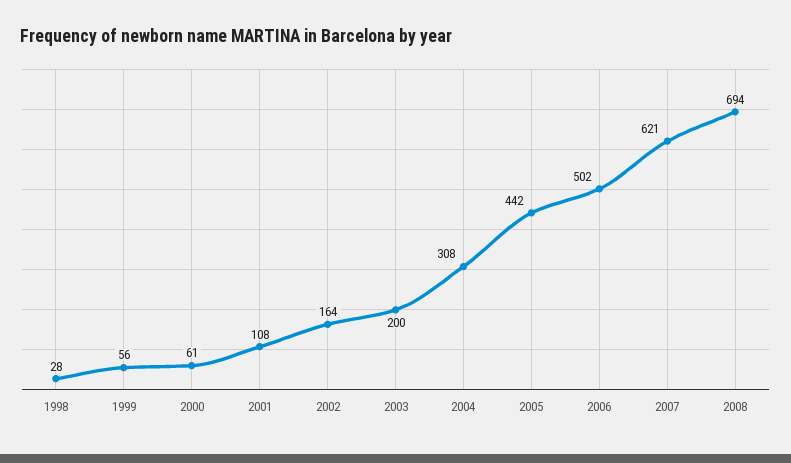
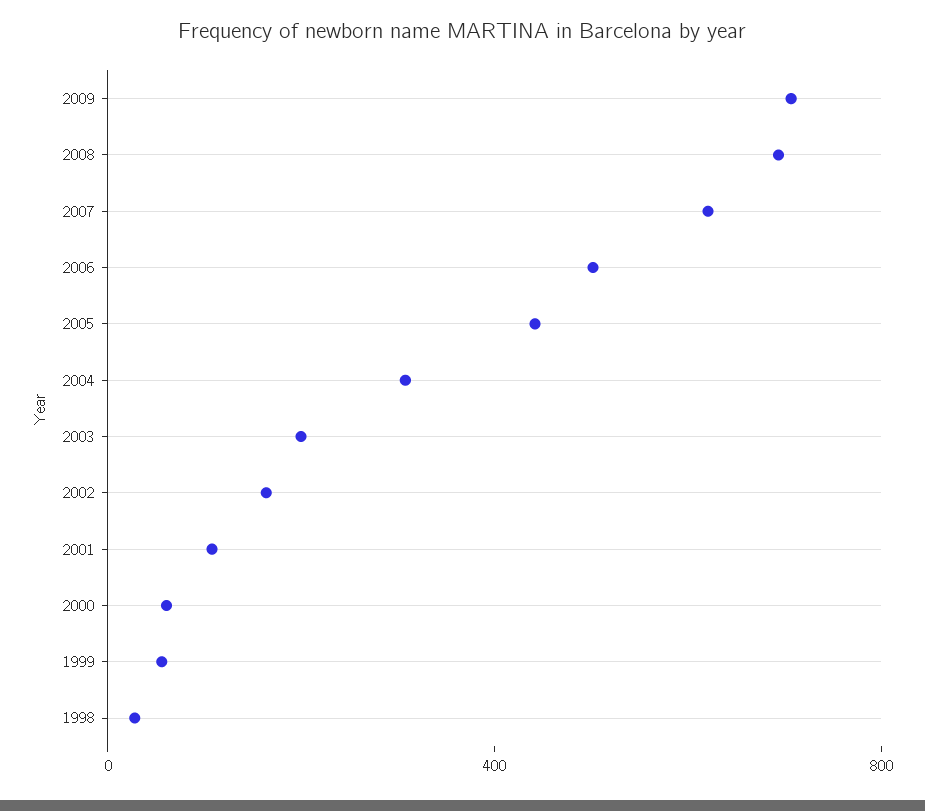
2009: none -> 700

